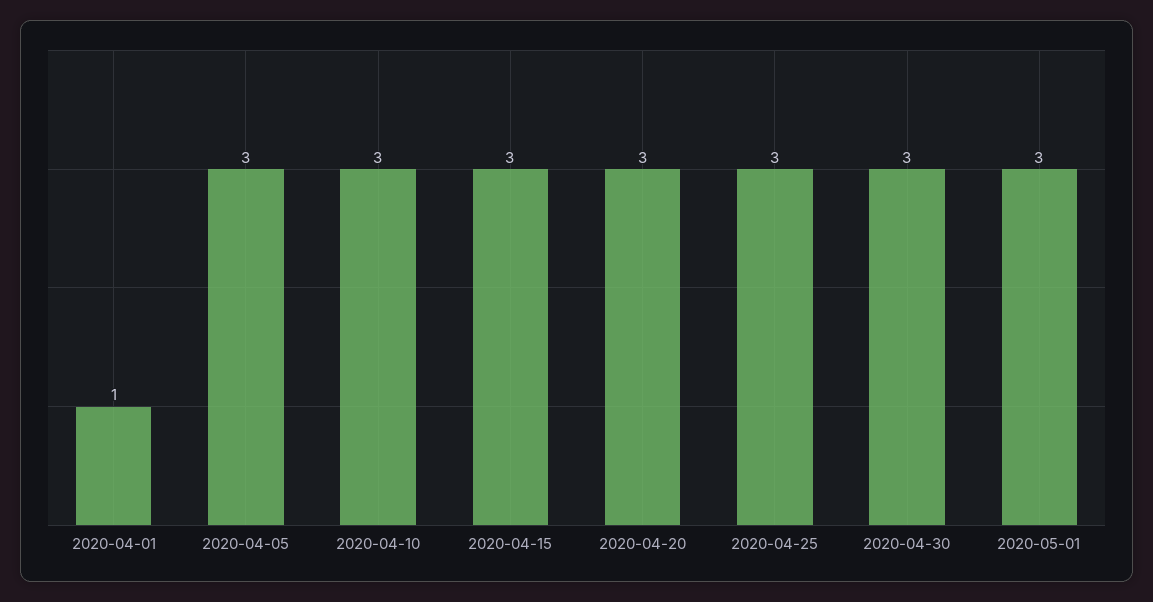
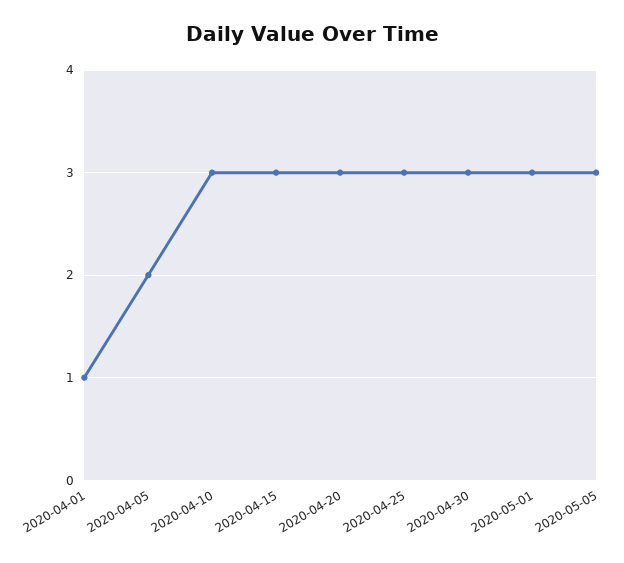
2020-04-05: 3 -> 2
2020-05-05: none -> 3

